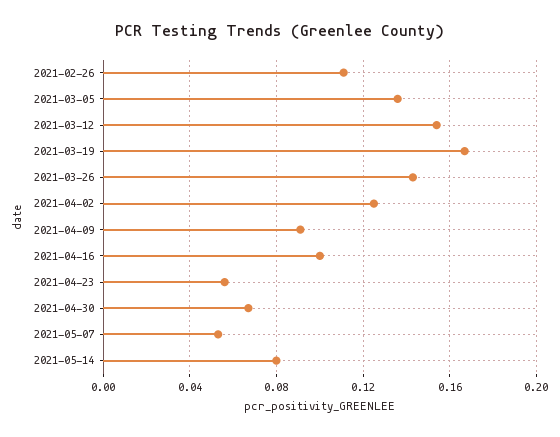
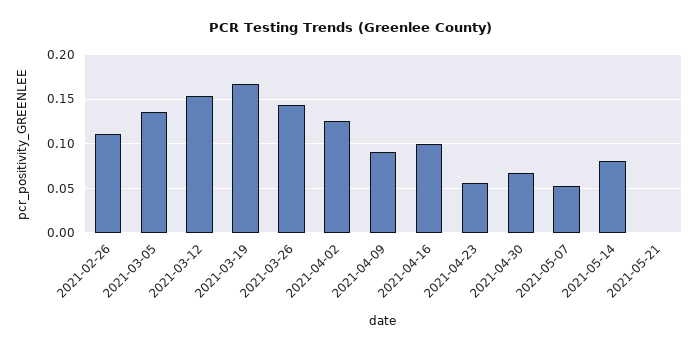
2021-05-21: none -> 0

